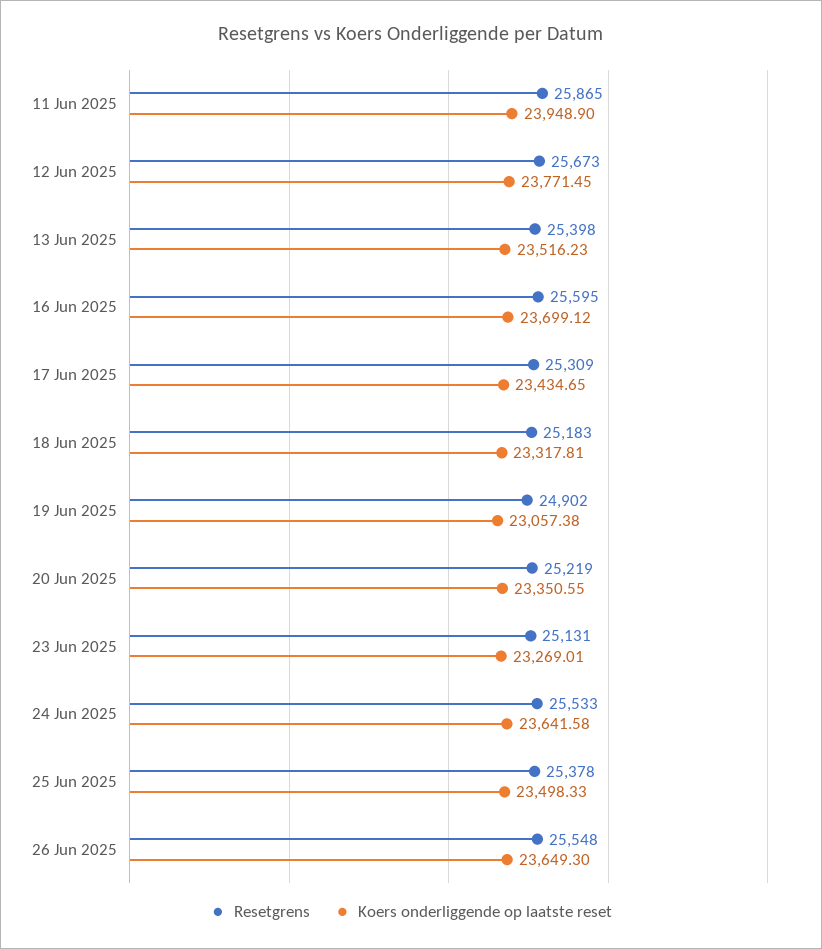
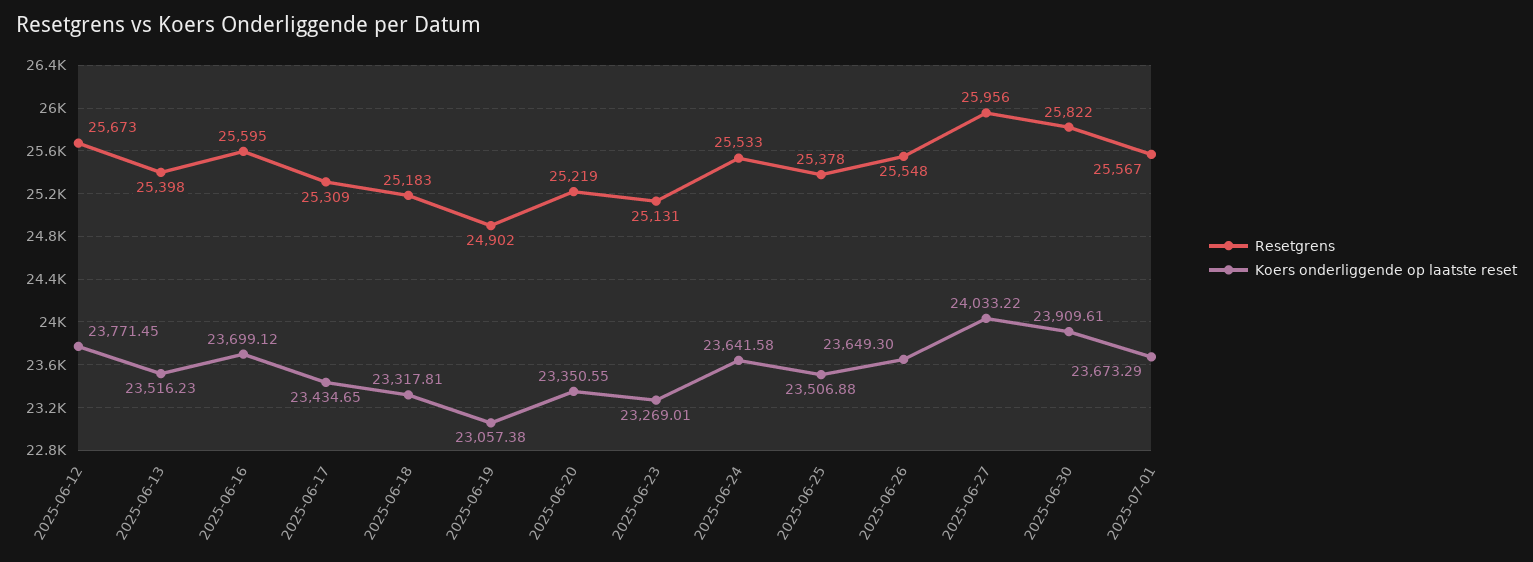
Resetgrens, 11 Jun 2025: 25865 -> none
Koers onderliggende op laatste reset, 11 Jun 2025: 23948.9 -> none
Koers onderliggende op laatste reset, 25 Jun 2025: 23498.33 -> 23506.88
Resetgrens, 2025-06-27: none -> 25956
Koers onderliggende op laatste reset, 2025-06-27: none -> 24033.22
Resetgrens, 2025-06-30: none -> 25822
Koers onderliggende op laatste reset, 2025-06-30: none -> 23909.61
Resetgrens, 2025-07-01: none -> 25567
Koers onderliggende op laatste reset, 2025-07-01: none -> 23673.29

